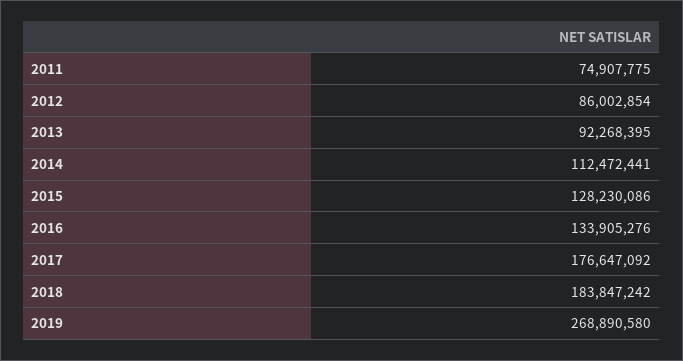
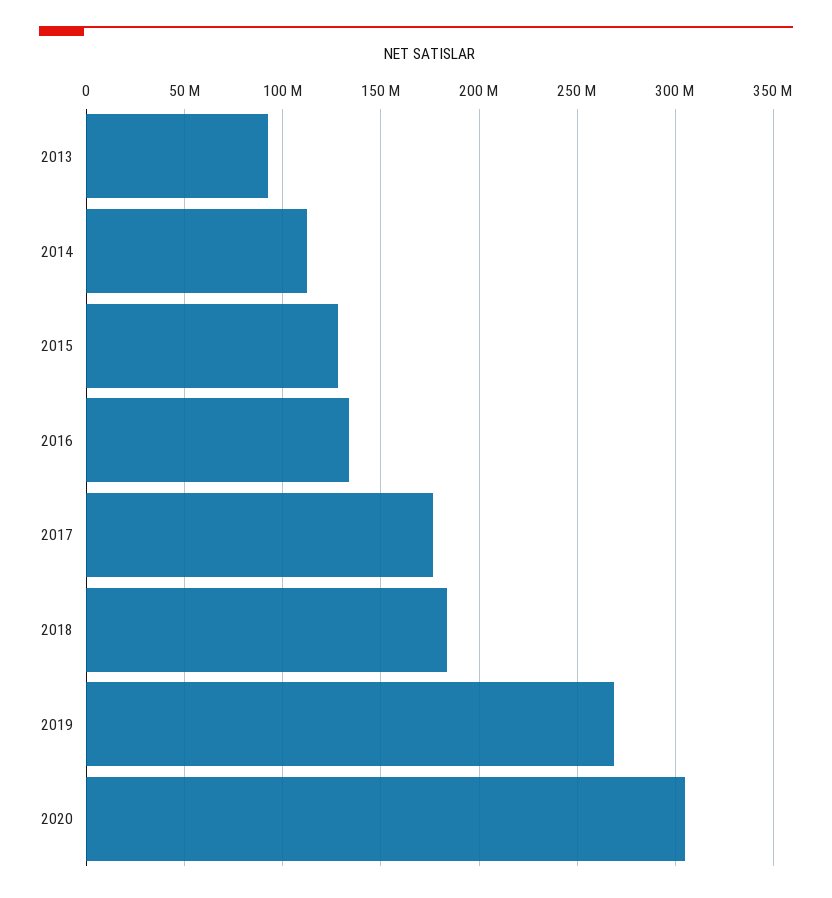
2011: 74907775 -> none
2012: 86002854 -> none
2020: none -> 305000000

